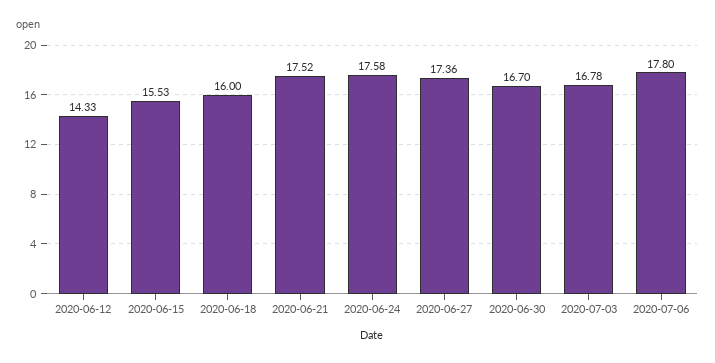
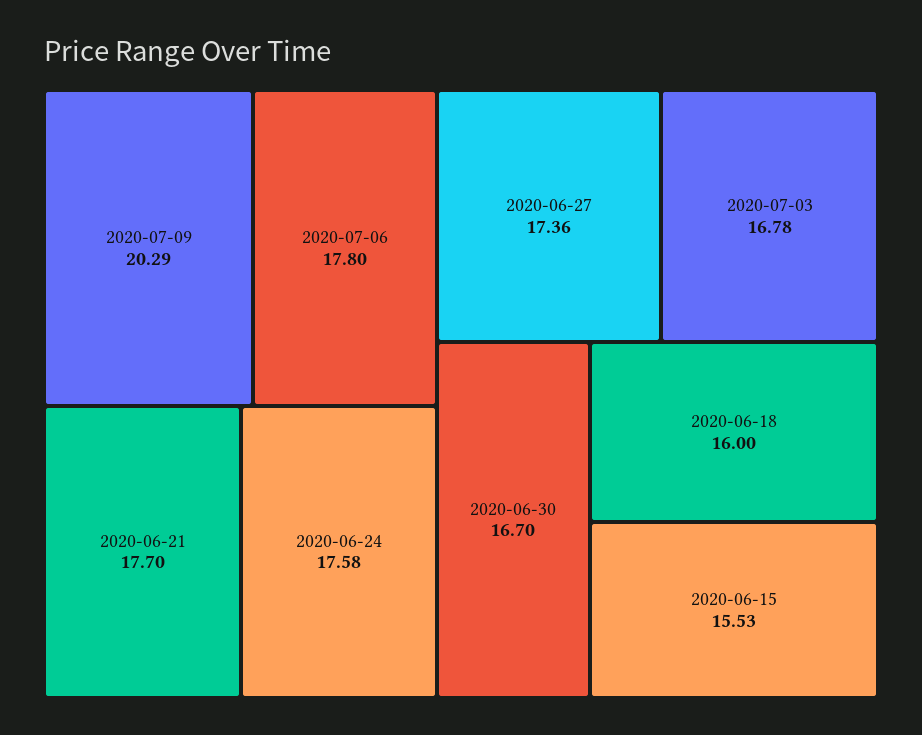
2020-06-12: 14.33 -> none
2020-06-21: 17.52 -> 17.7
2020-07-09: none -> 20.29

